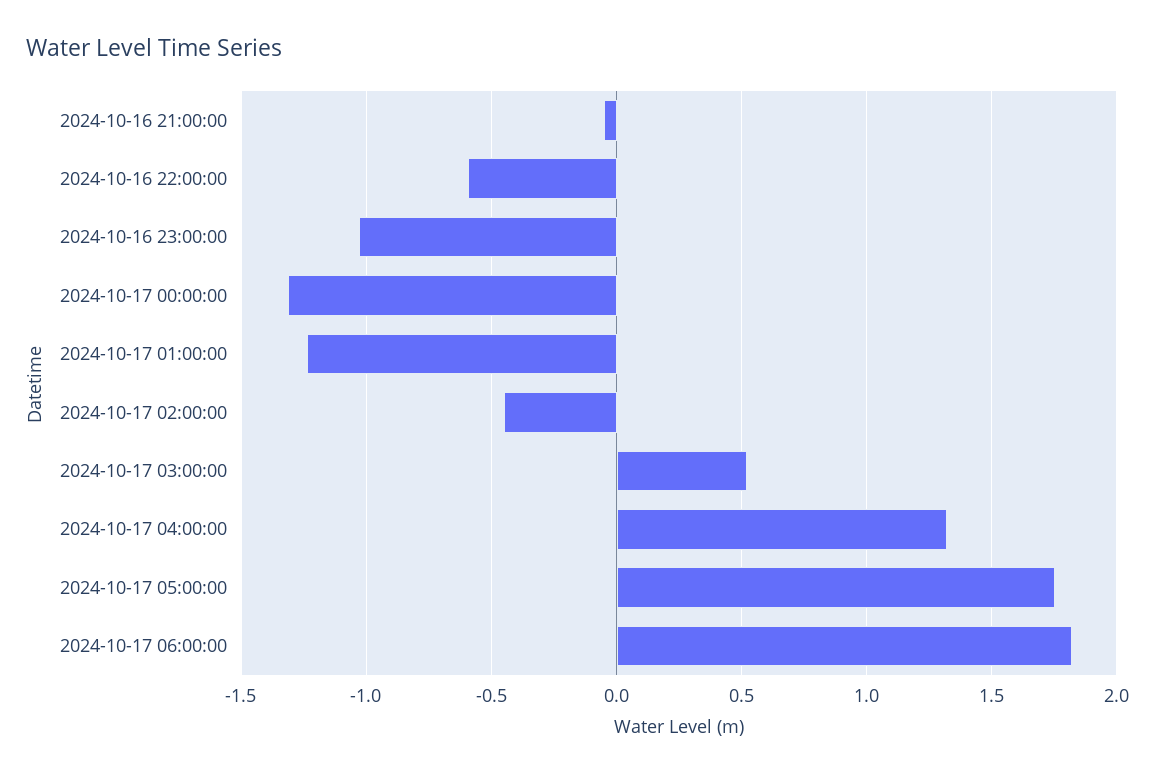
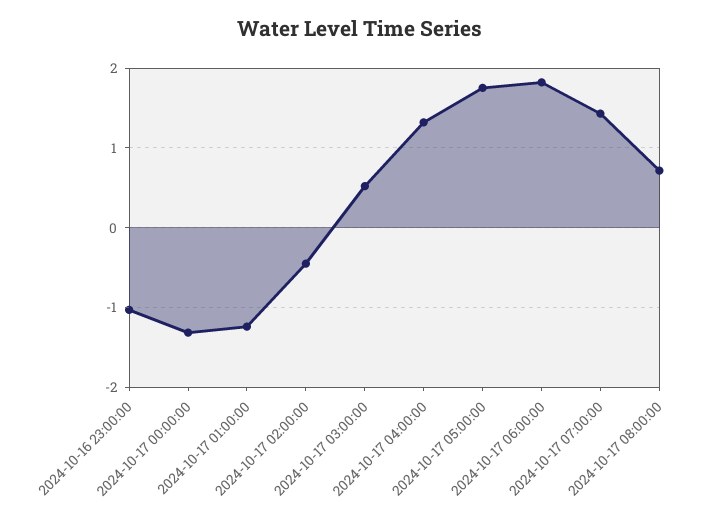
2024-10-16 21:00:00: -0.05 -> none
2024-10-16 22:00:00: -0.6 -> none
2024-10-17 07:00:00: none -> 1.4
2024-10-17 08:00:00: none -> 0.7

